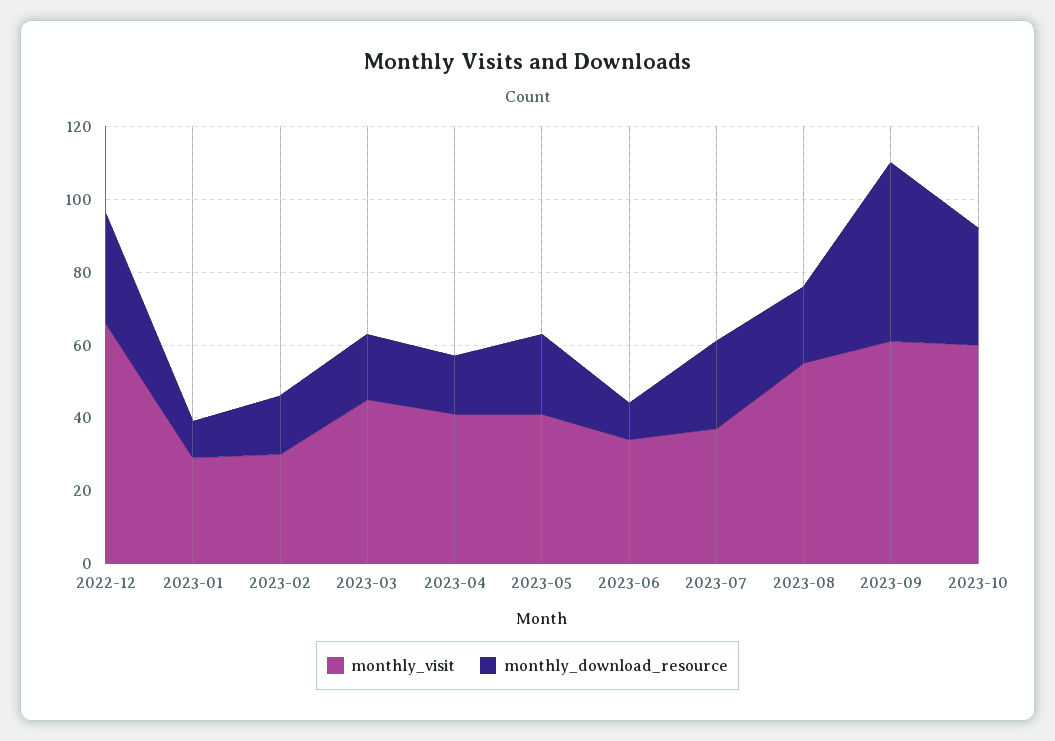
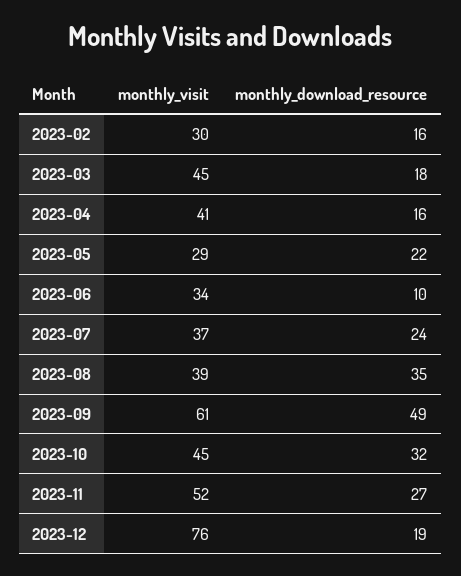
monthly_visit, 2022-12: 65 -> none
monthly_download_resource, 2022-12: 30 -> none
monthly_visit, 2023-01: 30 -> none
monthly_download_resource, 2023-01: 10 -> none
monthly_visit, 2023-05: 40 -> 29
monthly_visit, 2023-08: 55 -> 39
monthly_download_resource, 2023-08: 20 -> 35
monthly_visit, 2023-10: 60 -> 45
monthly_visit, 2023-11: none -> 52
monthly_download_resource, 2023-11: none -> 27
monthly_visit, 2023-12: none -> 76
monthly_download_resource, 2023-12: none -> 19

